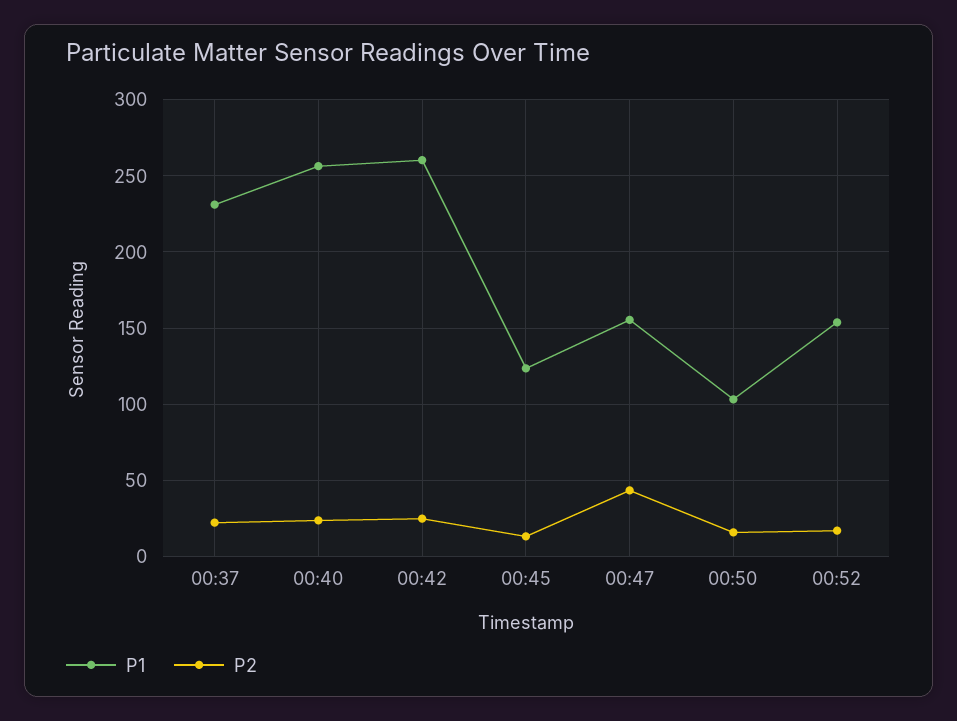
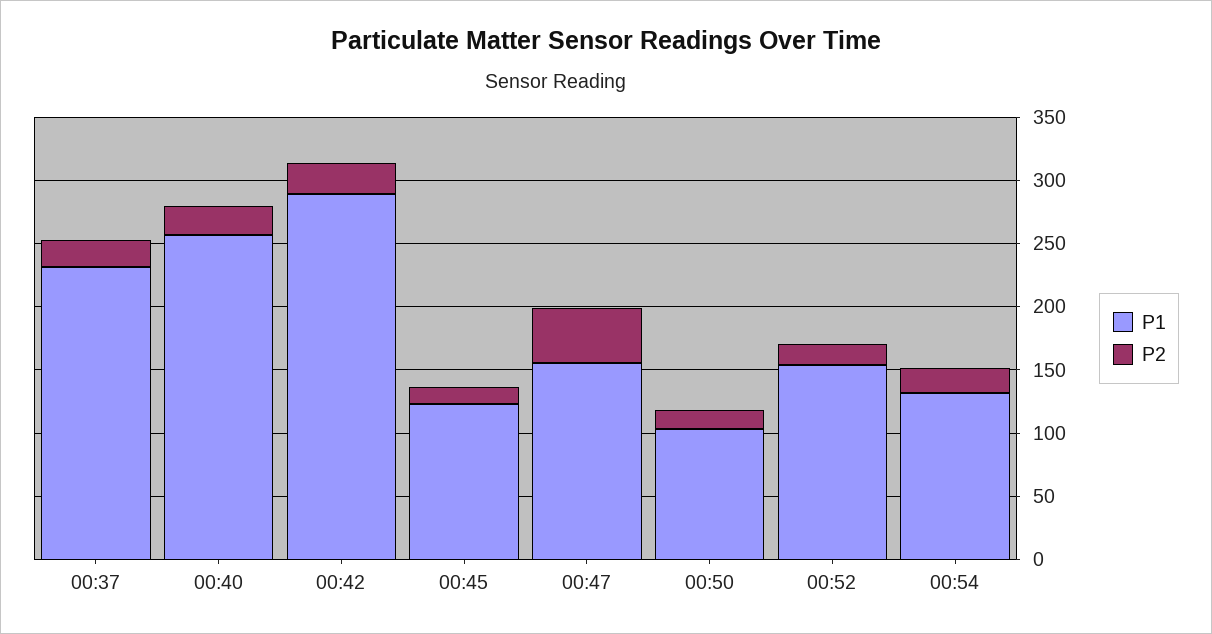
P1, 00:42: 260 -> 290
P1, 00:54: none -> 130
P2, 00:54: none -> 20

